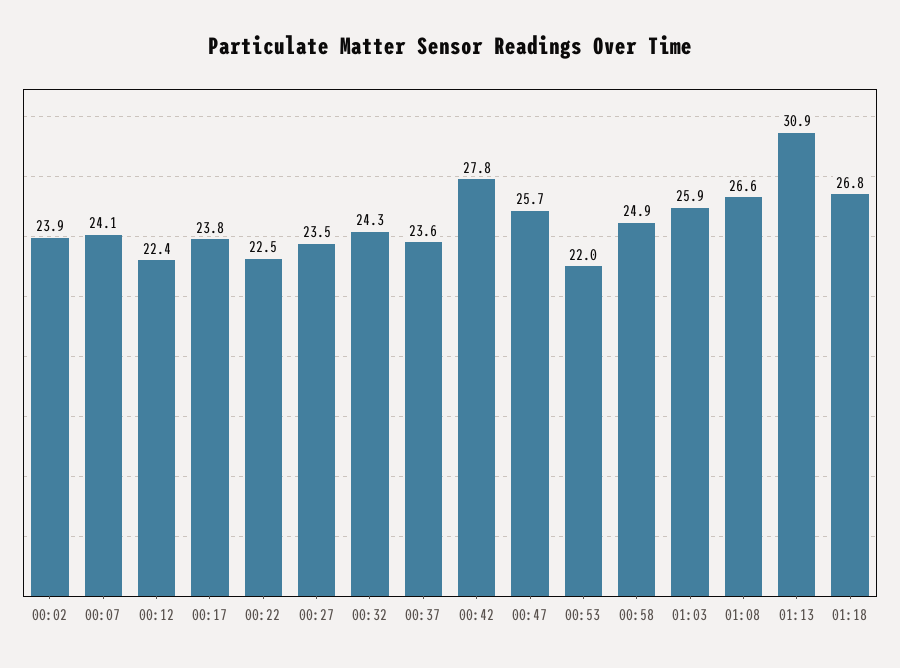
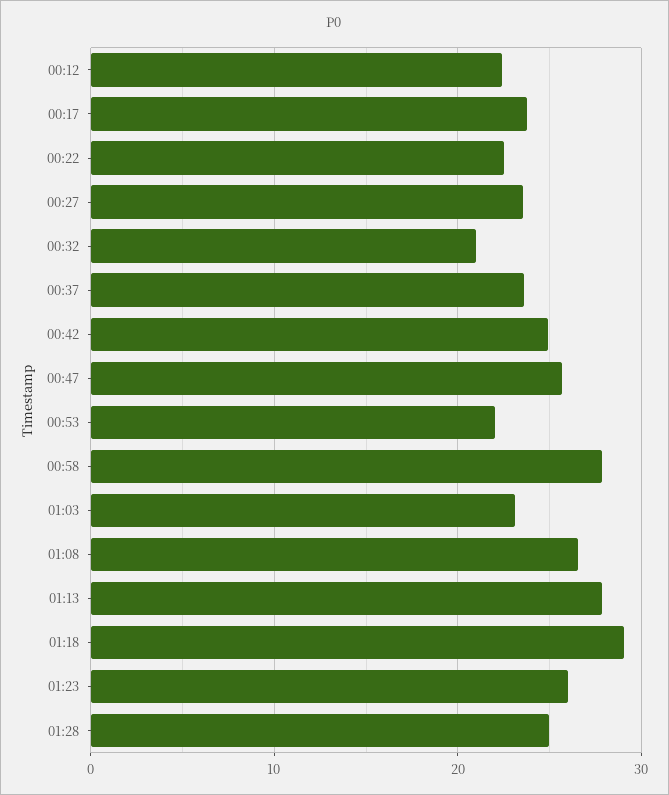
00:02: 23.9 -> none
00:07: 24.1 -> none
00:32: 24.3 -> 21
00:42: 27.8 -> 25
00:58: 24.9 -> 28
01:03: 25.9 -> 23
01:13: 30.9 -> 28
01:18: 26.8 -> 29
01:23: none -> 26
01:28: none -> 25

